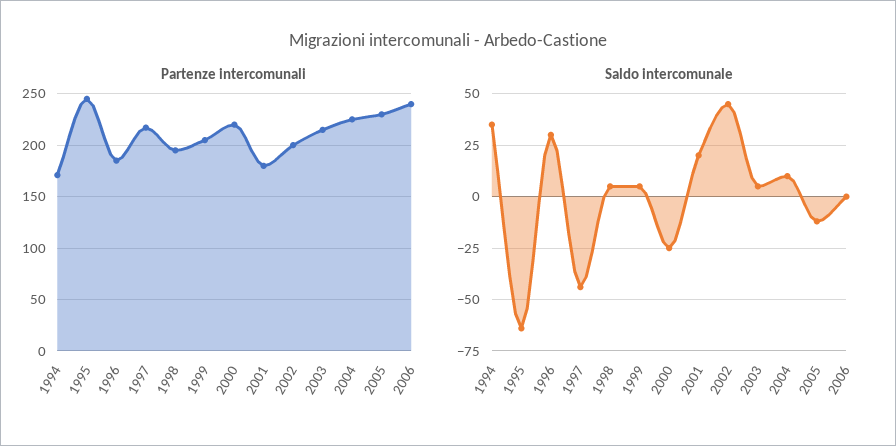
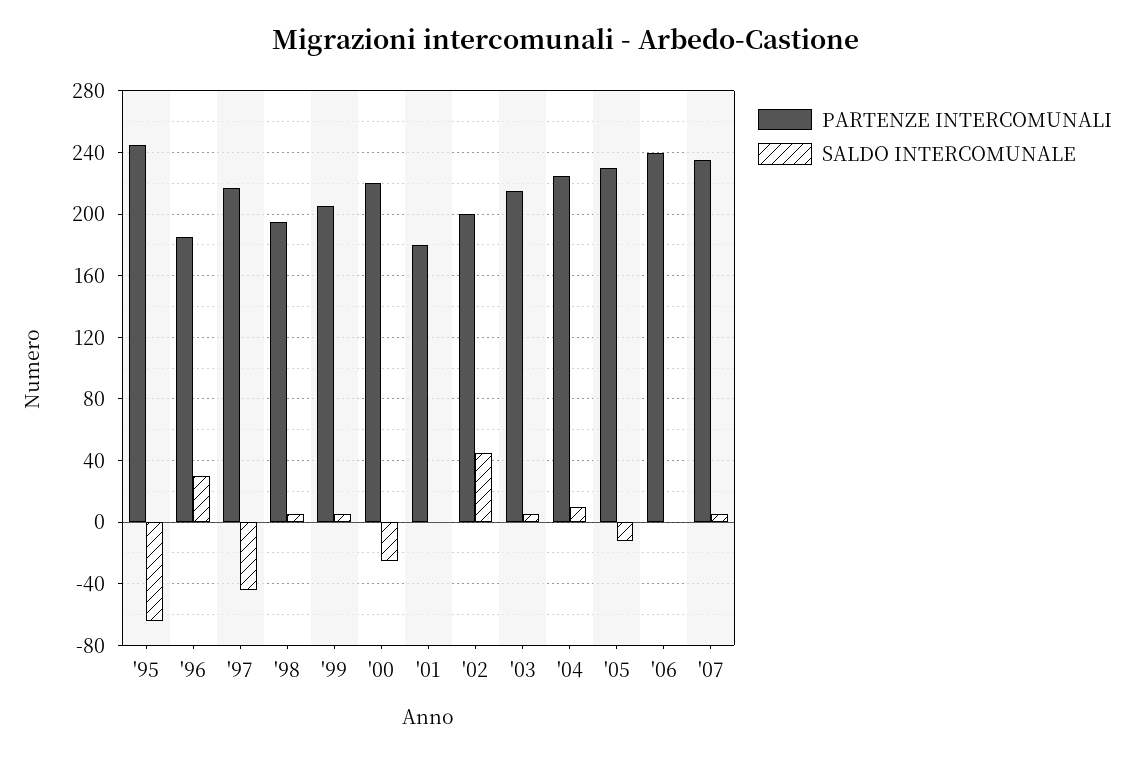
Partenze intercomunali, 1994: 170 -> none
Saldo intercomunale, 1994: 35 -> none
Saldo intercomunale, 2001: 20 -> 0
Partenze intercomunali, '07: none -> 235
Saldo intercomunale, '07: none -> 5

